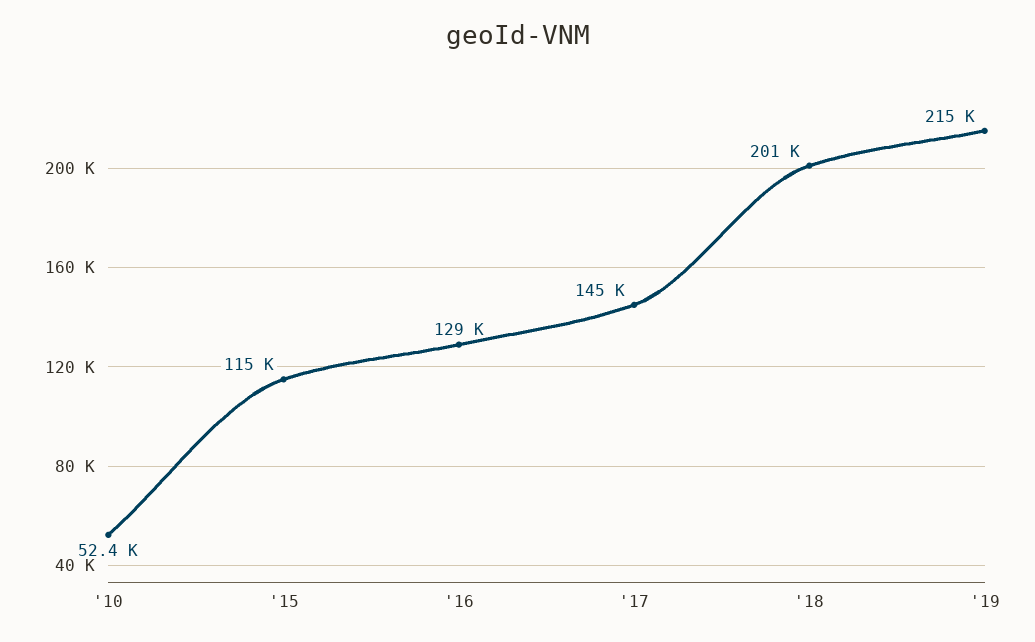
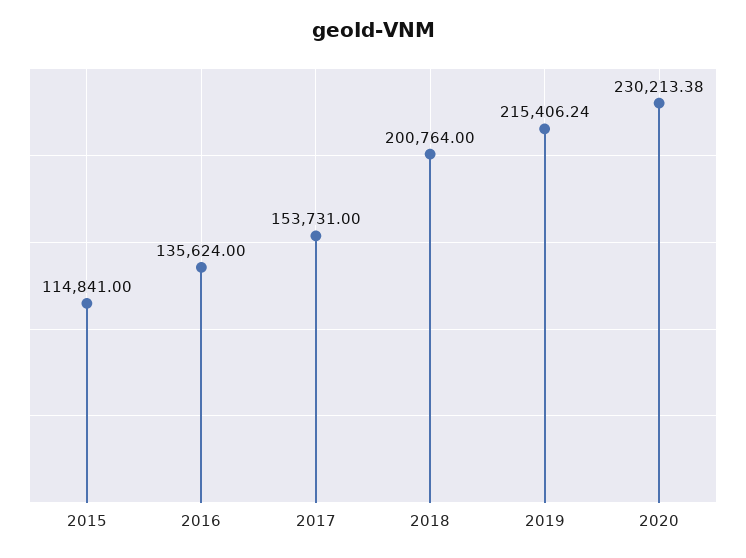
'10: 52400 -> none
'16: 129000 -> 135624
'17: 145000 -> 153731
2020: none -> 230213.38

